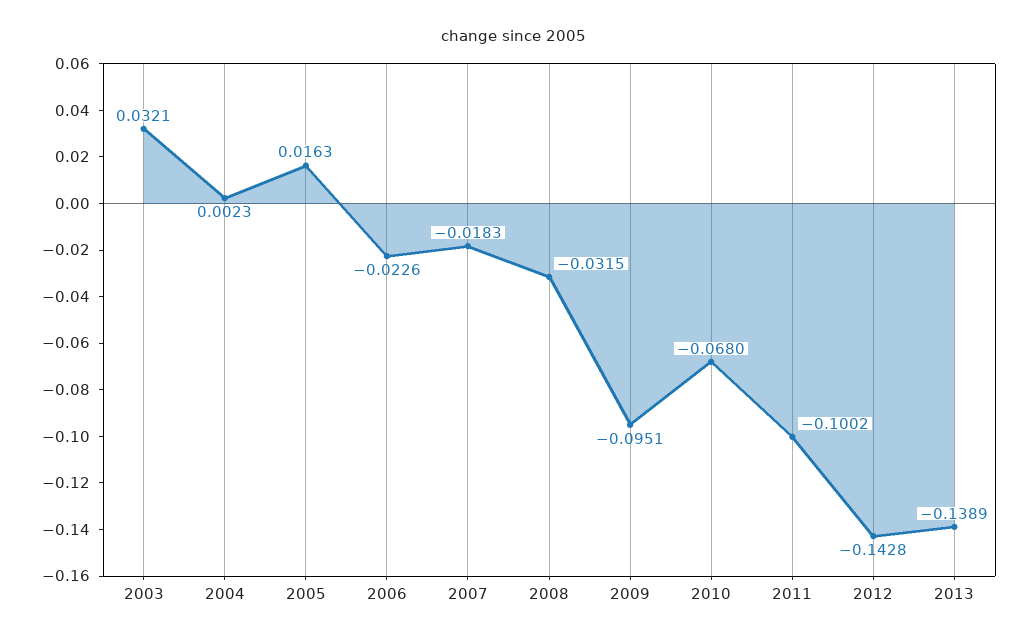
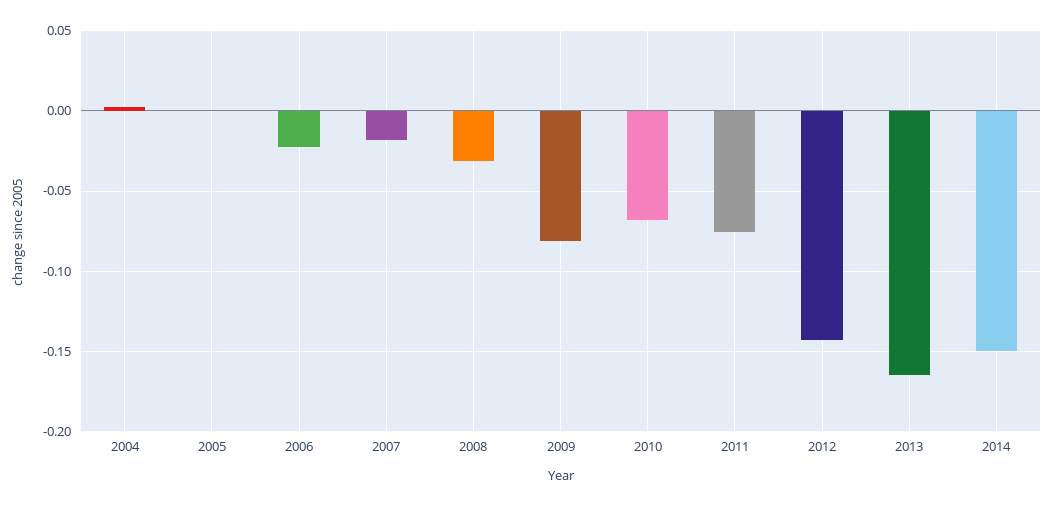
2003: 0.0321 -> none
2005: 0.0163 -> 0
2009: -0.0951 -> -0.08
2011: -0.1002 -> -0.075
2013: -0.1389 -> -0.165
2014: none -> -0.15

